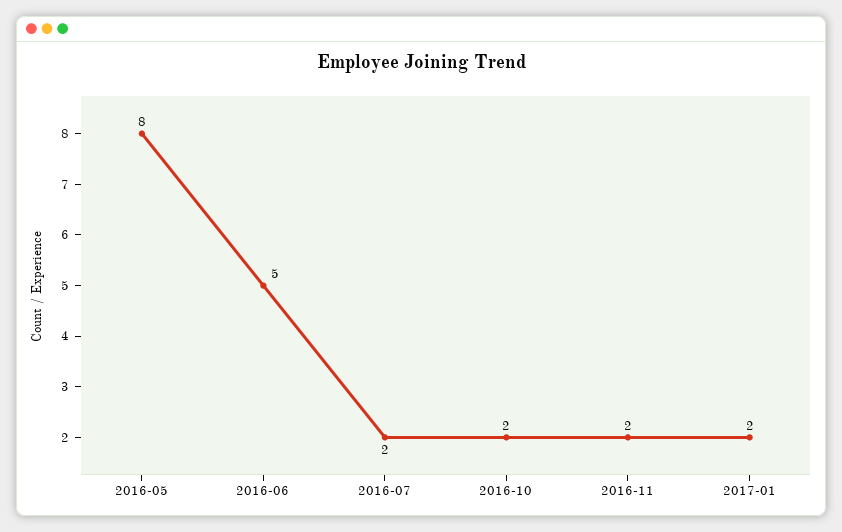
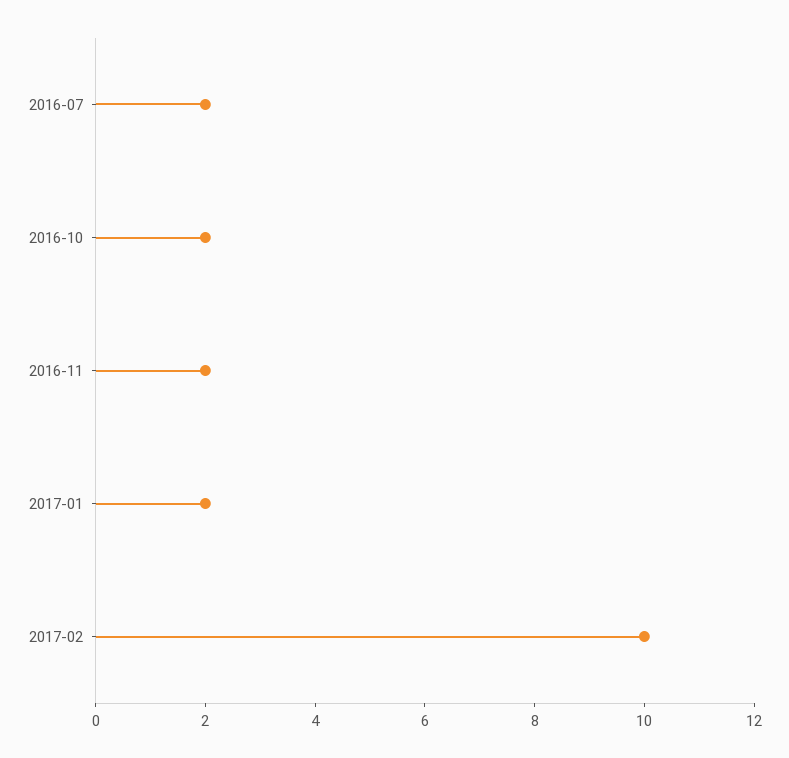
2016-05: 8 -> none
2016-06: 5 -> none
2017-02: none -> 10

